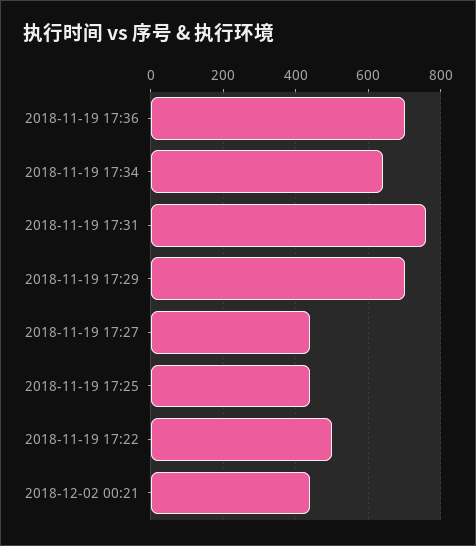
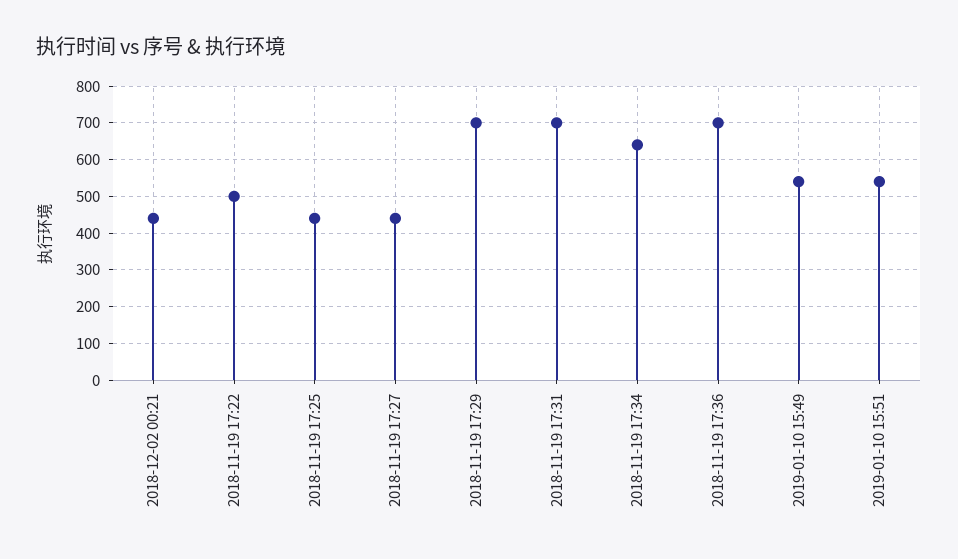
2018-11-19 17:31: 760 -> 700
2019-01-10 15:49: none -> 540
2019-01-10 15:51: none -> 540

